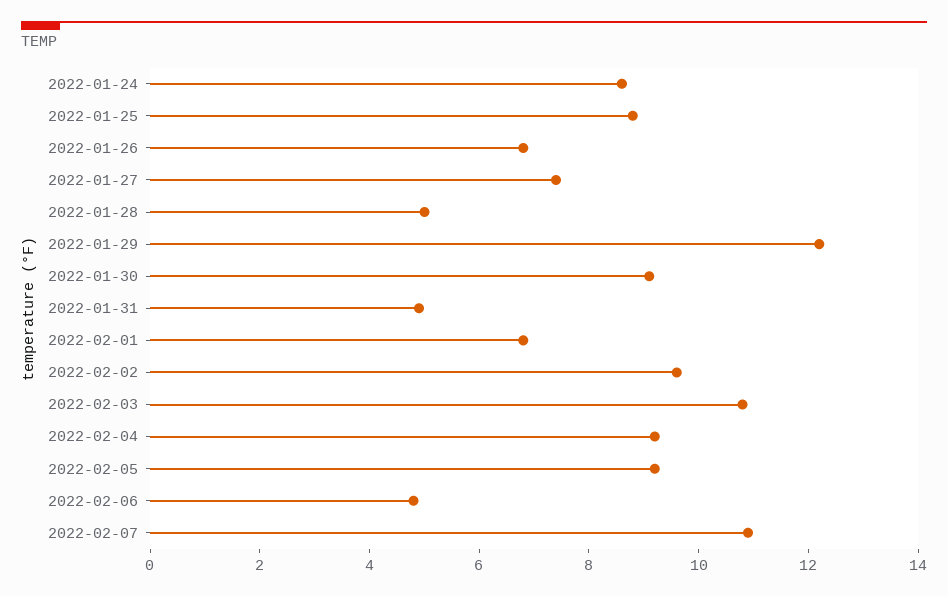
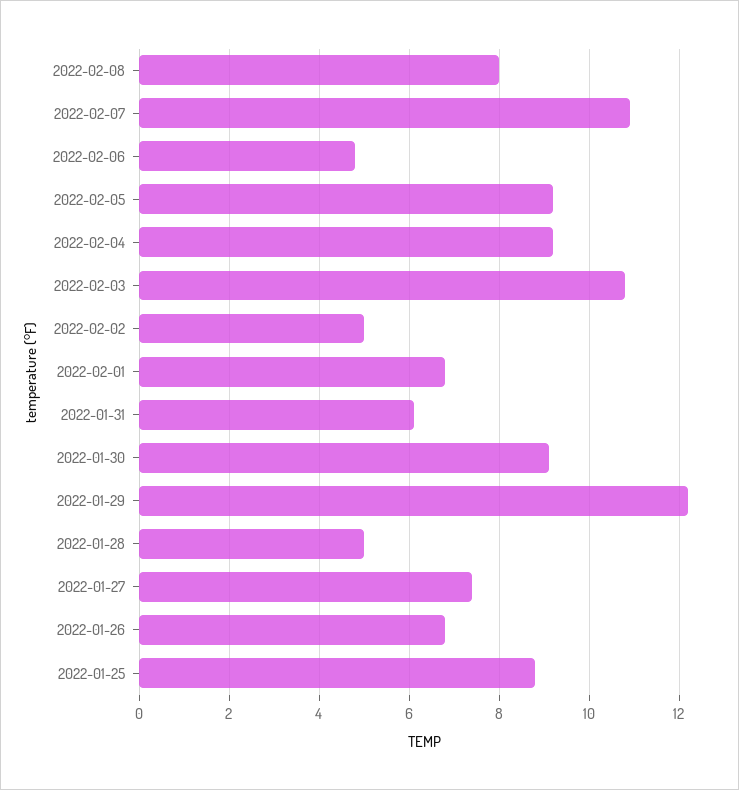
2022-01-24: 8.5 -> none
2022-01-31: 5 -> 6
2022-02-02: 9.5 -> 5
2022-02-08: none -> 8

